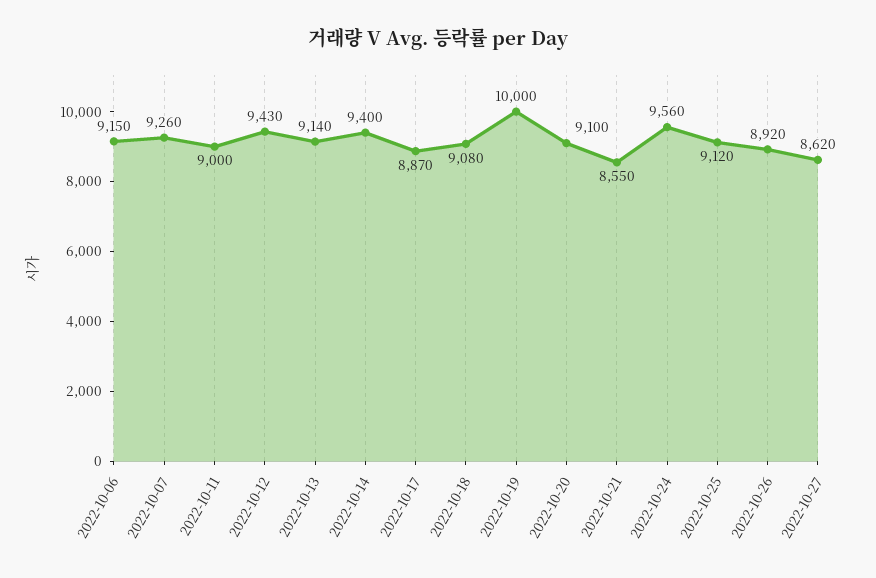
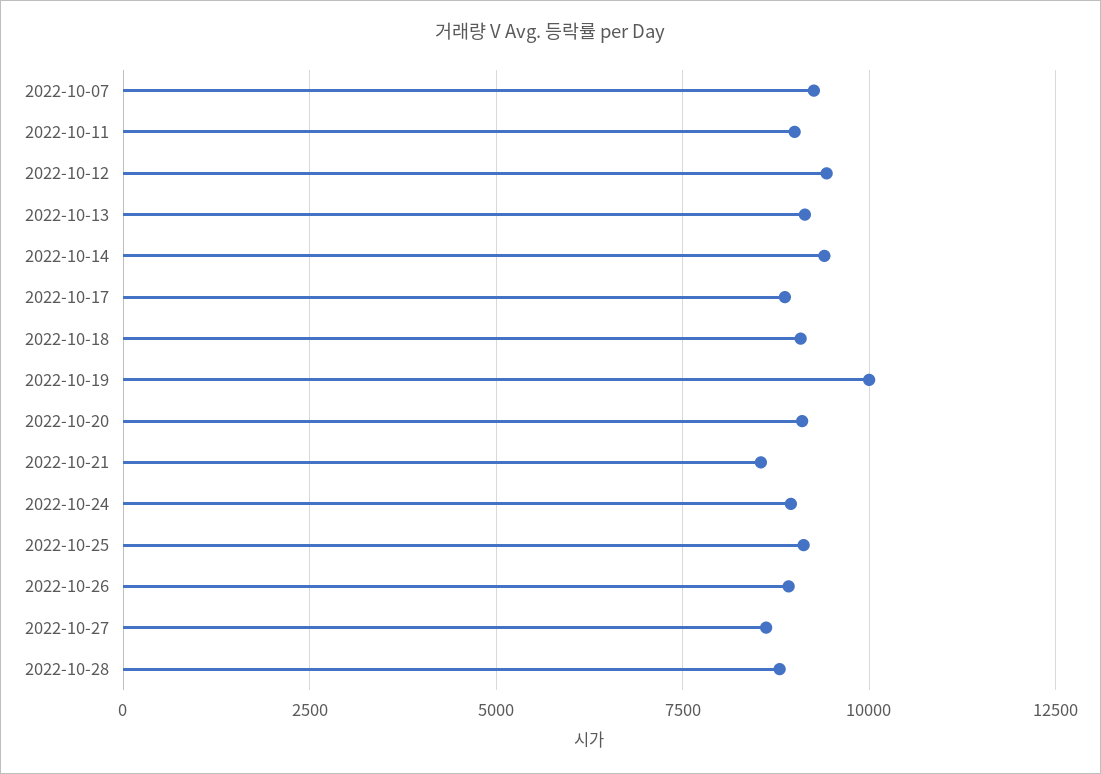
2022-10-06: 9150 -> none
2022-10-24: 9560 -> 9000
2022-10-28: none -> 8750

